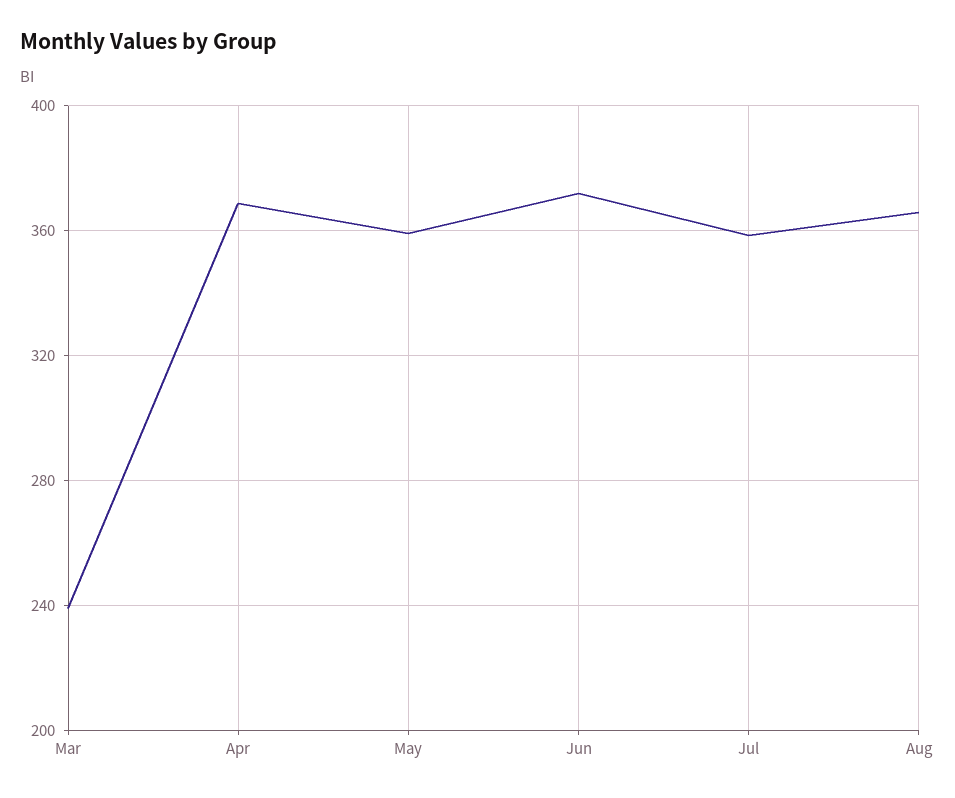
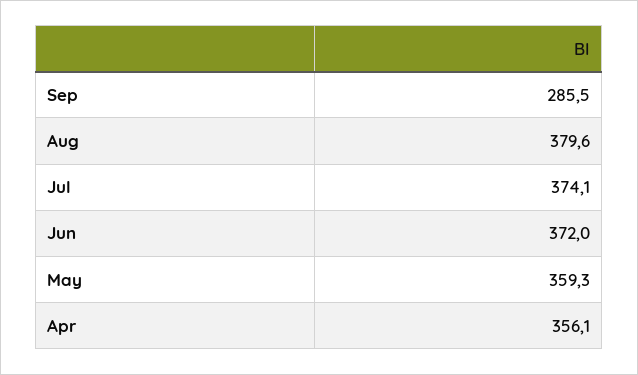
Mar: 240 -> none
Apr: 370 -> 356.1
Jul: 360 -> 374.1
Aug: 365 -> 379.6
Sep: none -> 285.5

